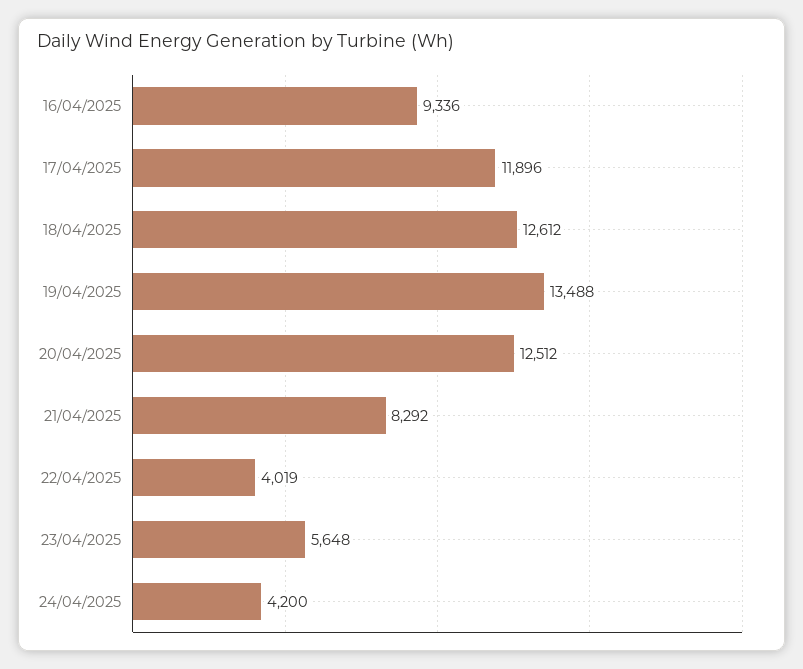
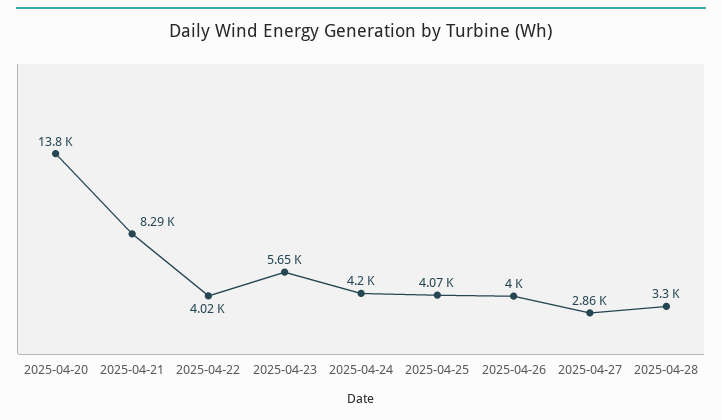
16/04/2025: 9336 -> none
17/04/2025: 11896 -> none
18/04/2025: 12612 -> none
19/04/2025: 13488 -> none
20/04/2025: 12512 -> 13800
2025-04-25: none -> 4070
2025-04-26: none -> 4000
2025-04-27: none -> 2860
2025-04-28: none -> 3300

